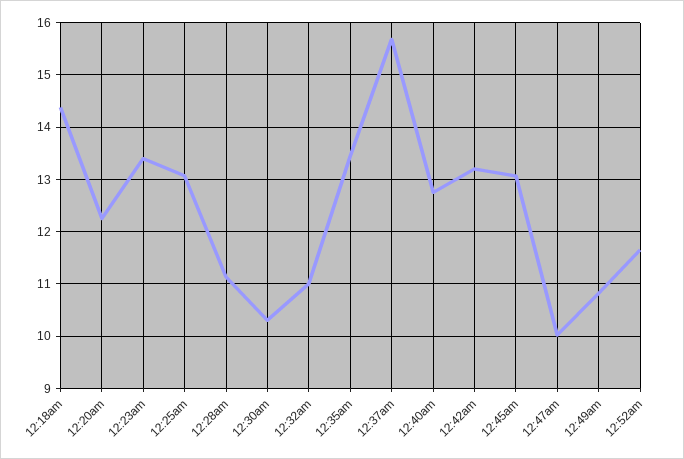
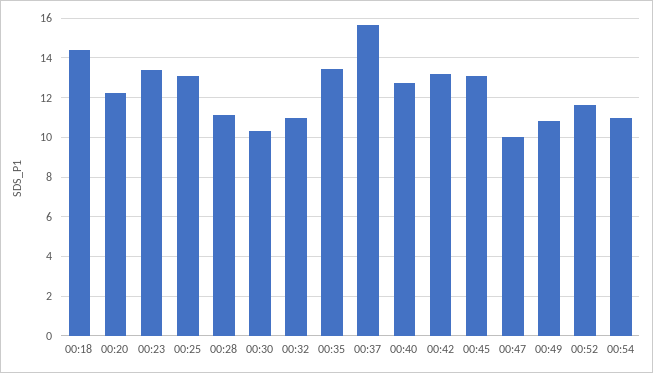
00:54: none -> 11

